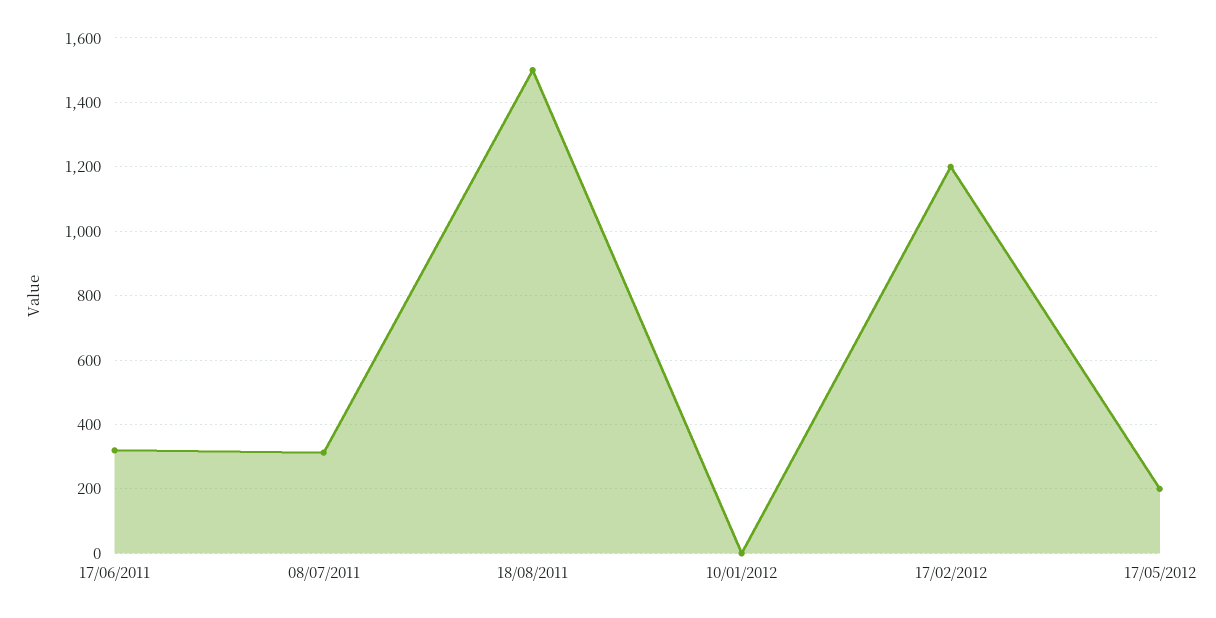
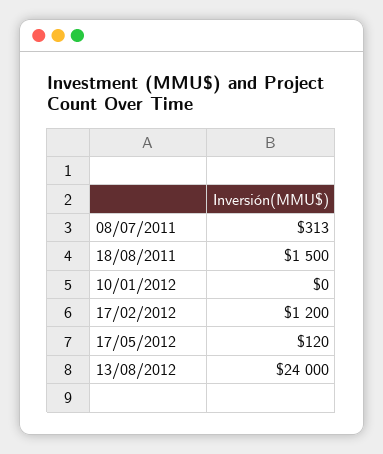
17/06/2011: 320 -> none
17/05/2012: 200 -> 120
13/08/2012: none -> 24000

